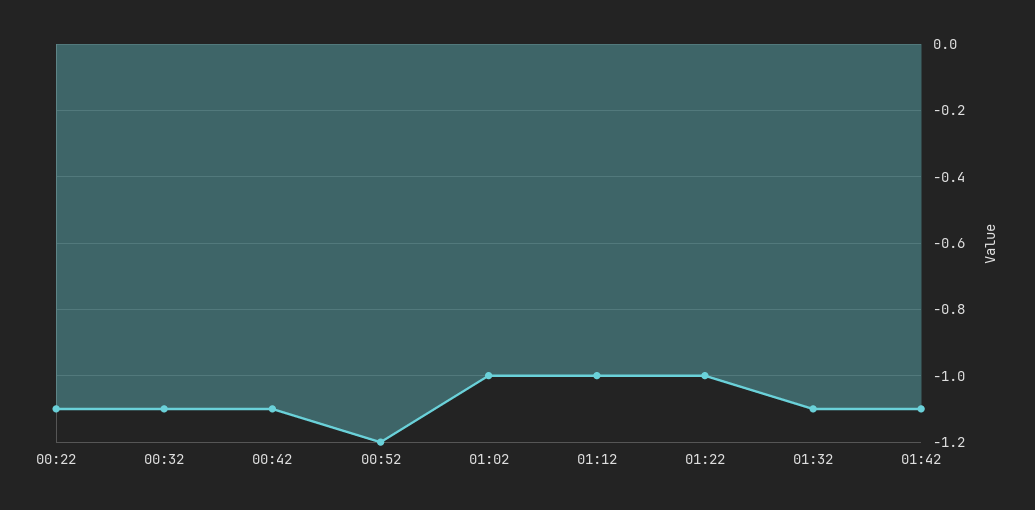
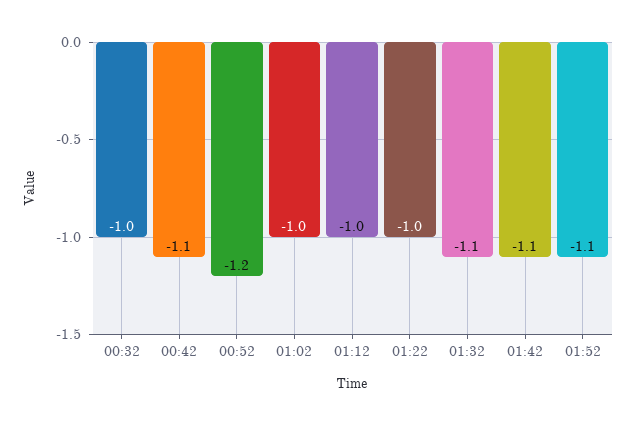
00:22: -1.1 -> none
00:32: -1.1 -> -1
01:52: none -> -1.1

